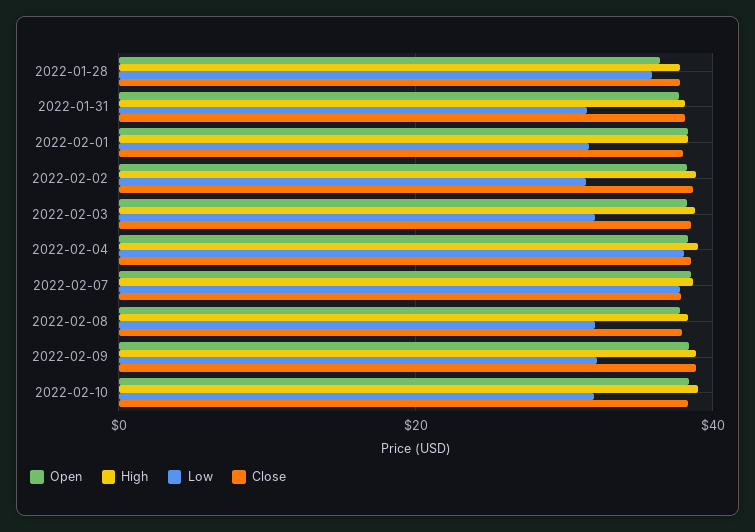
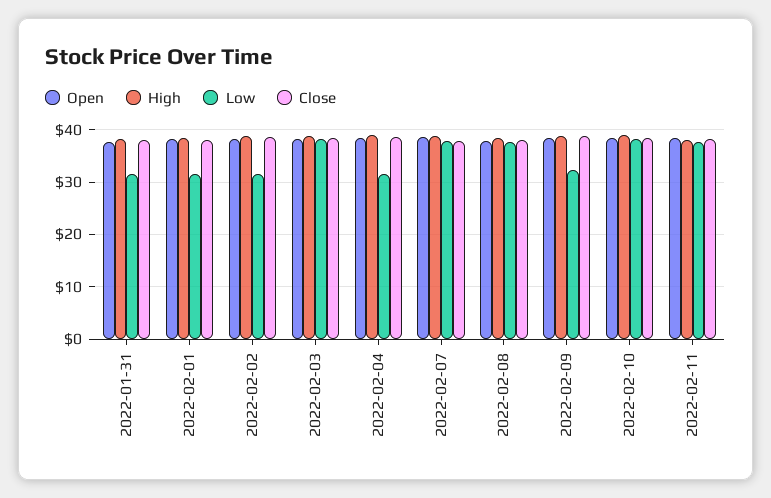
Open, 2022-01-28: 36 -> none
High, 2022-01-28: 38 -> none
Low, 2022-01-28: 36 -> none
Close, 2022-01-28: 38 -> none
Low, 2022-02-03: 32 -> 38
Low, 2022-02-04: 38 -> 32
Low, 2022-02-08: 32 -> 38
Low, 2022-02-10: 32 -> 38
Open, 2022-02-11: none -> 38
High, 2022-02-11: none -> 38
Low, 2022-02-11: none -> 38
Close, 2022-02-11: none -> 38

